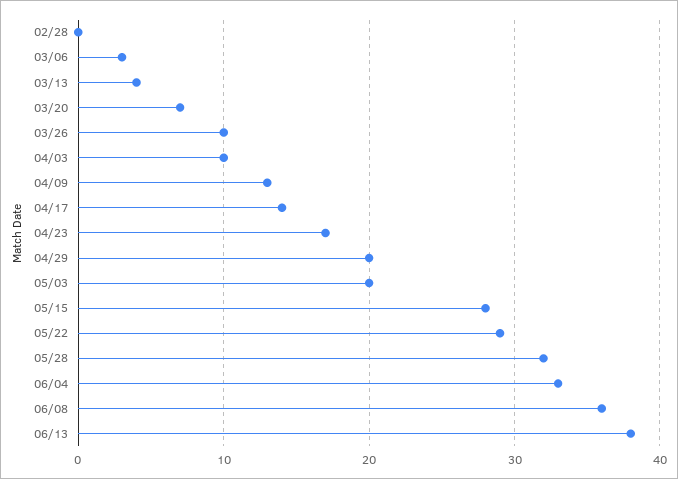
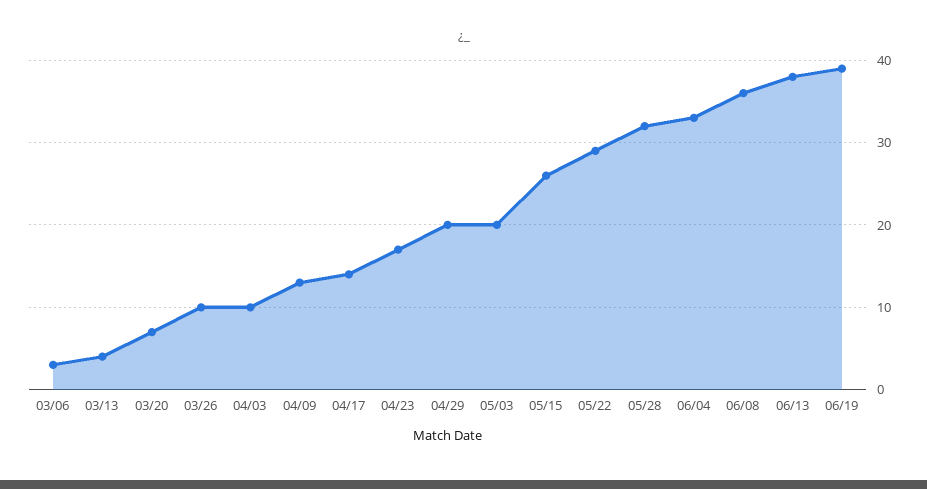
02/28: 0 -> none
05/15: 28 -> 26
06/19: none -> 39

